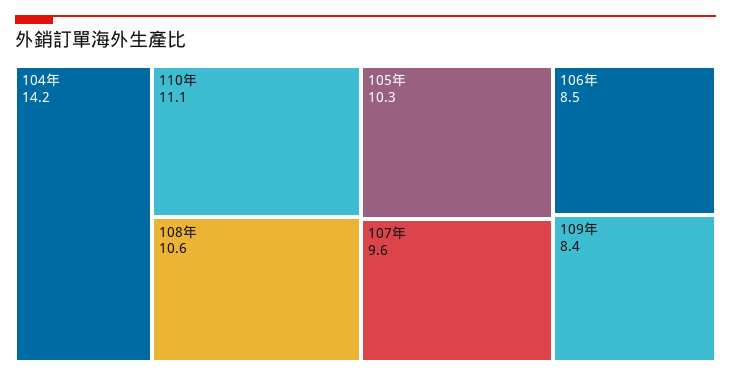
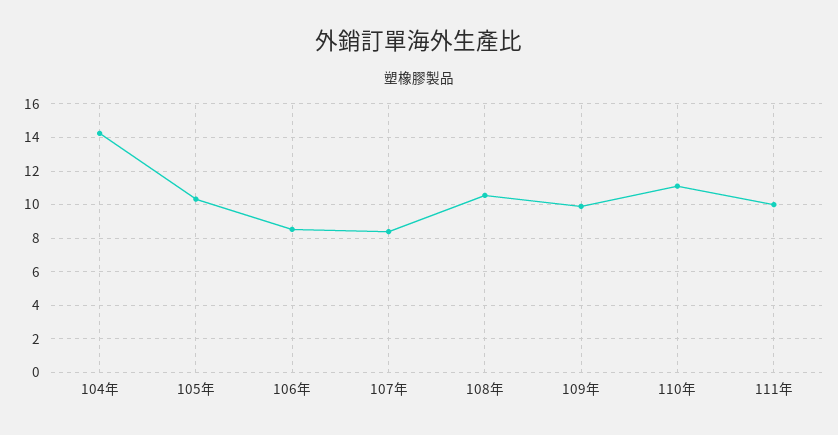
107年: 9.6 -> 8.5
109年: 8.4 -> 10
111年: none -> 10

